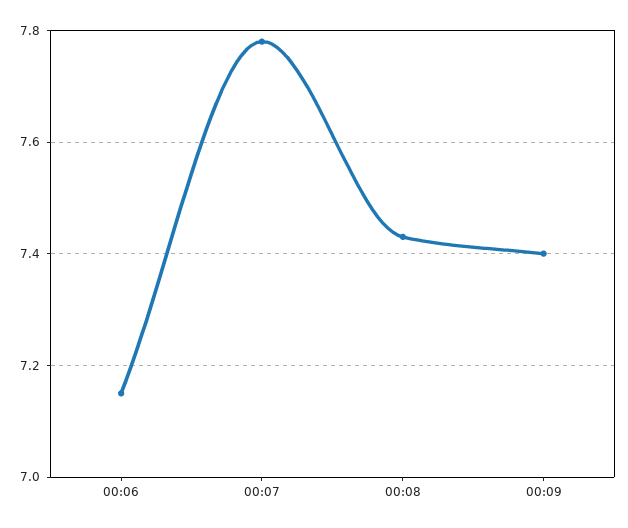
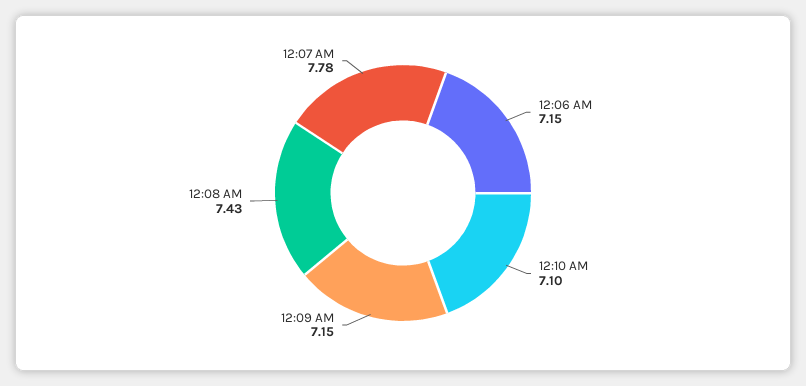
00:09: 7.4 -> 7.15
12:10 AM: none -> 7.1

